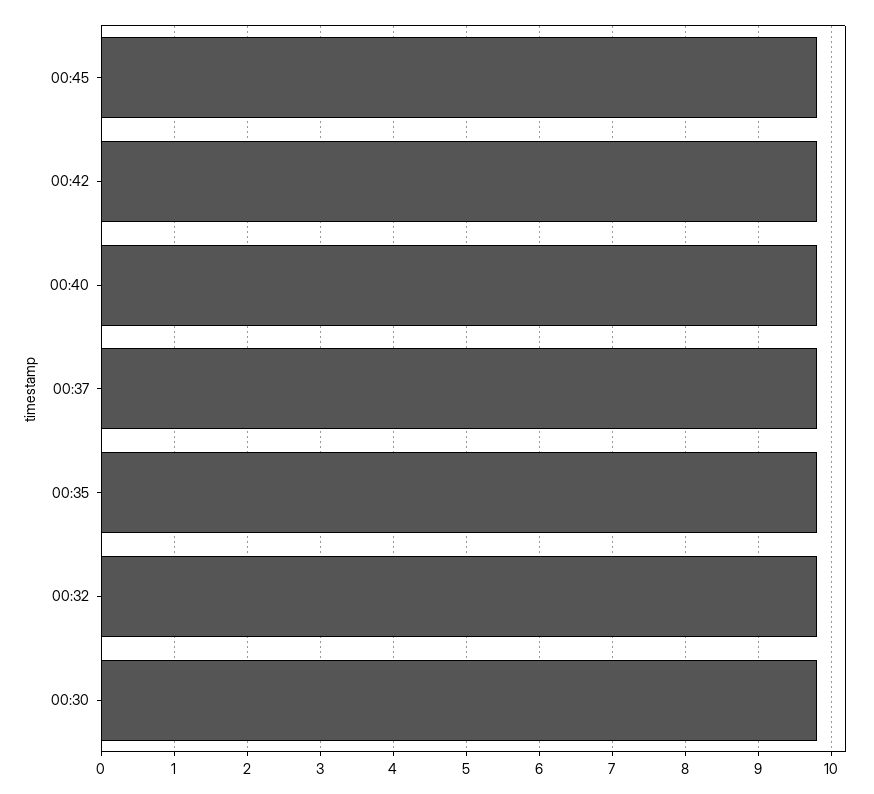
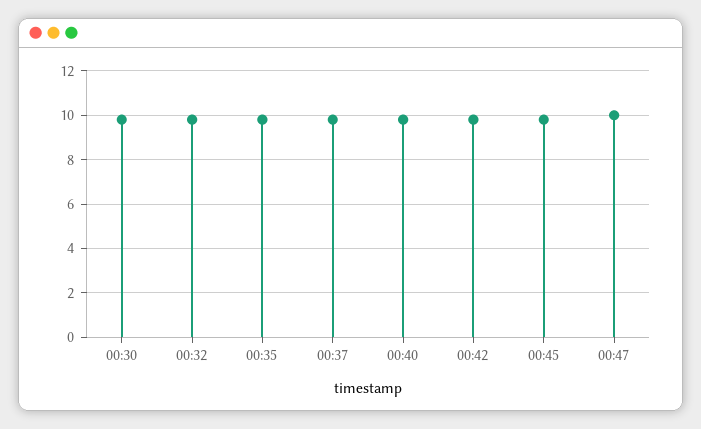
00:47: none -> 10

